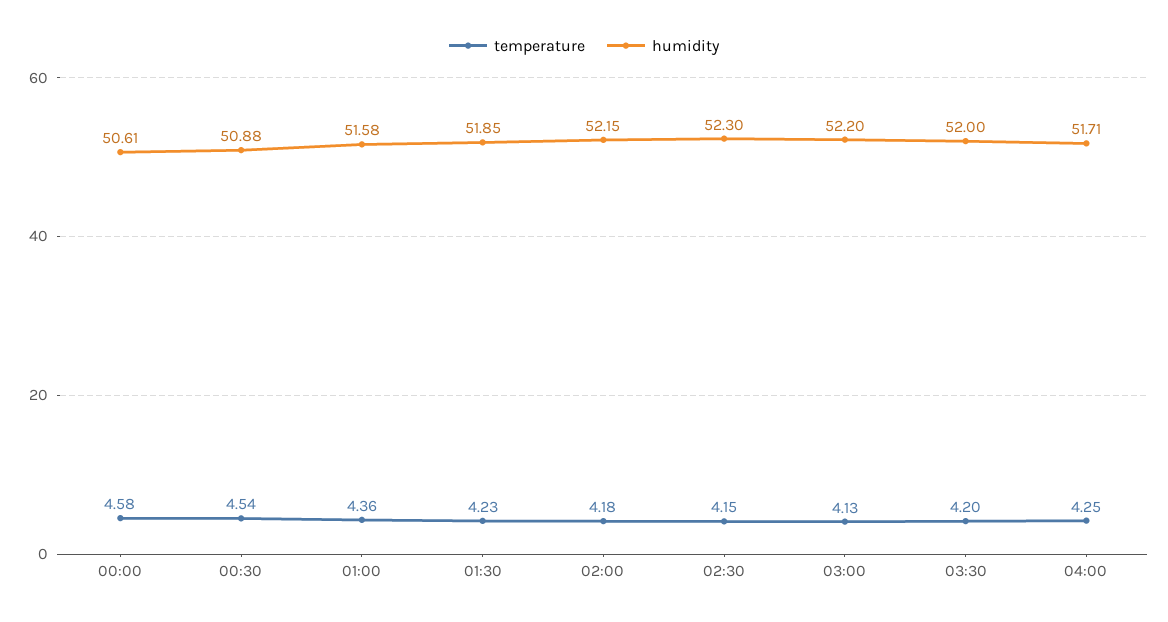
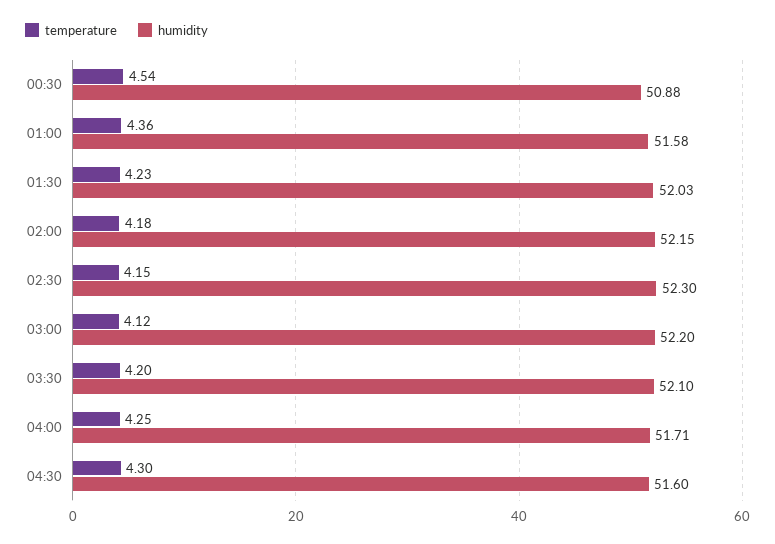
temperature, 00:00: 4.58 -> none
humidity, 00:00: 50.61 -> none
humidity, 01:30: 51.85 -> 52.03
temperature, 03:00: 4.13 -> 4.12
humidity, 03:30: 52 -> 52.1
temperature, 04:30: none -> 4.3
humidity, 04:30: none -> 51.6

